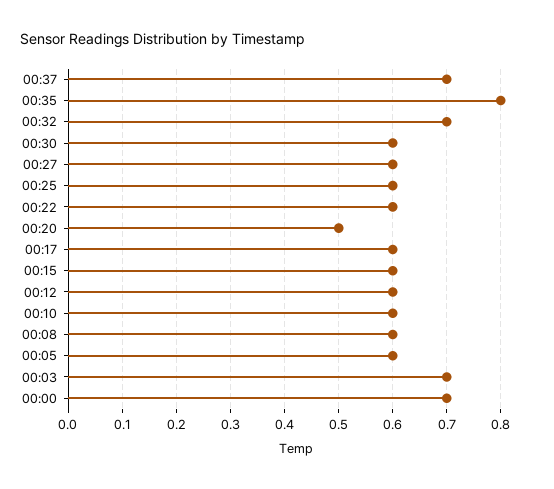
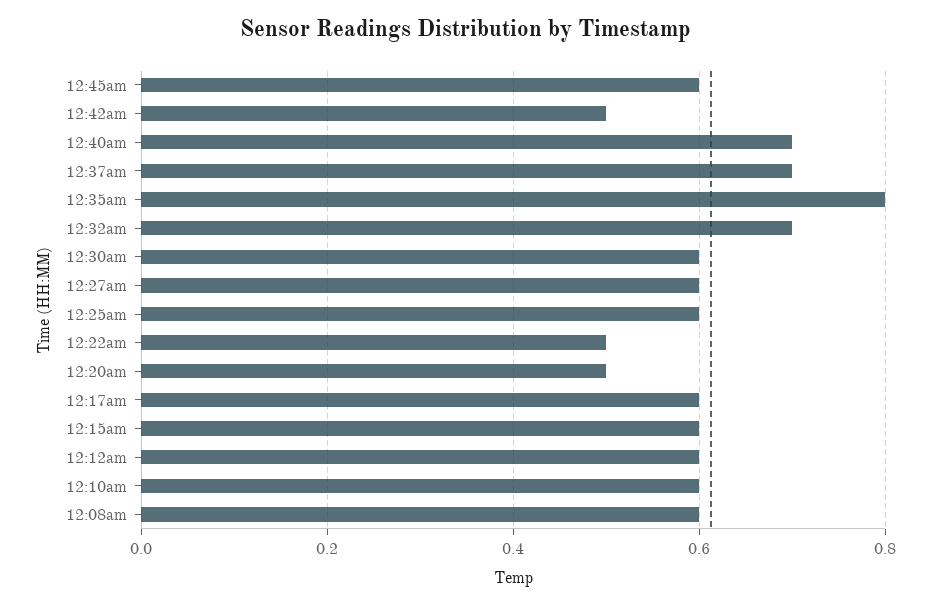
00:22: 0.6 -> 0.5
00:05: 0.6 -> none
00:03: 0.7 -> none
00:00: 0.7 -> none
12:45am: none -> 0.6
12:42am: none -> 0.5
12:40am: none -> 0.7

